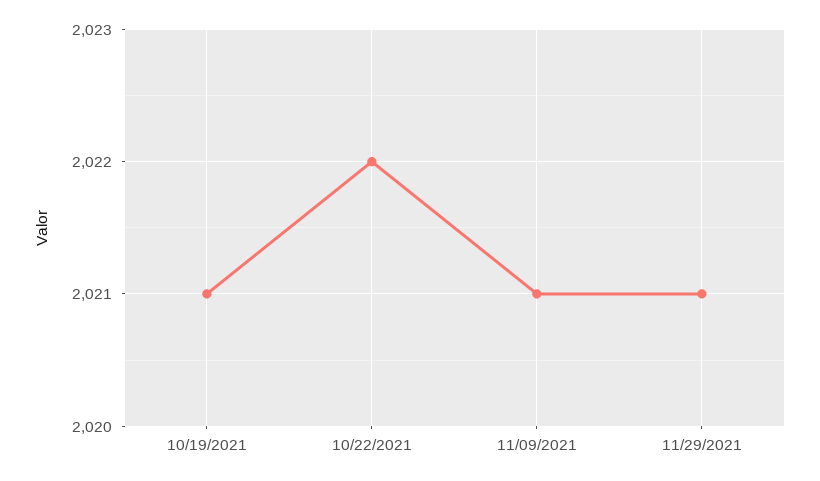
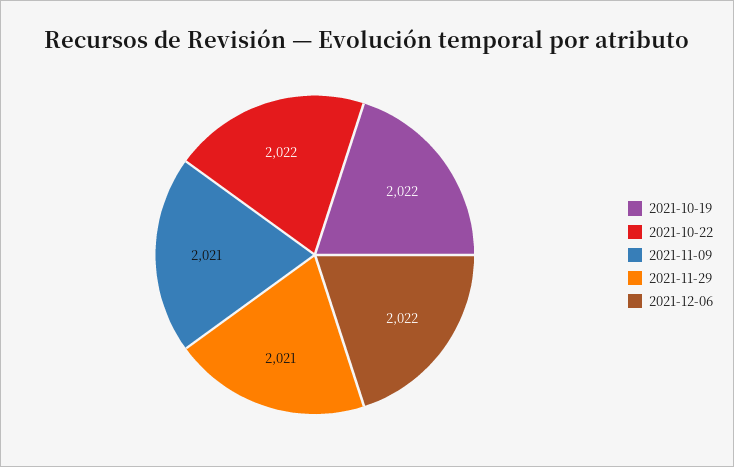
10/19/2021: 2021 -> 2022
2021-12-06: none -> 2022

